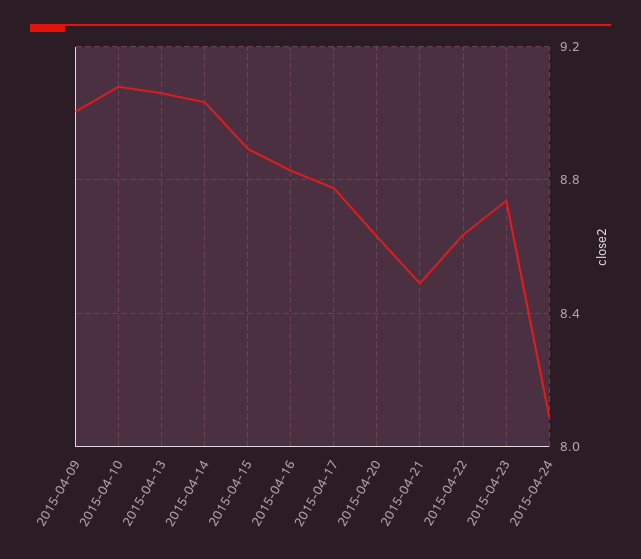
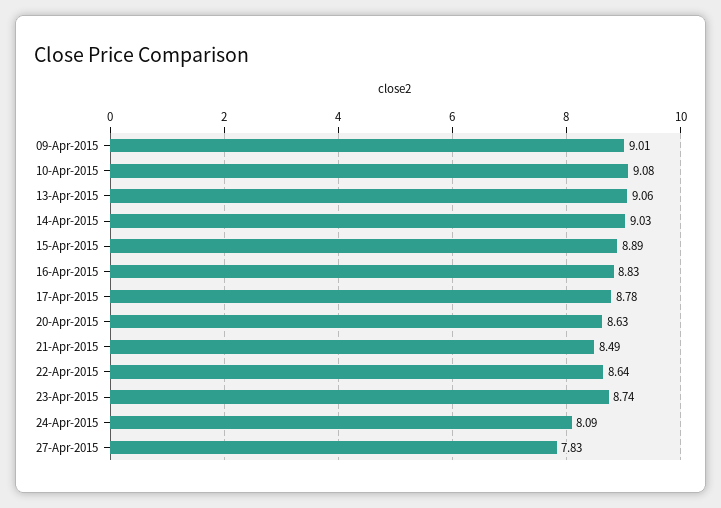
27-Apr-2015: none -> 7.83

